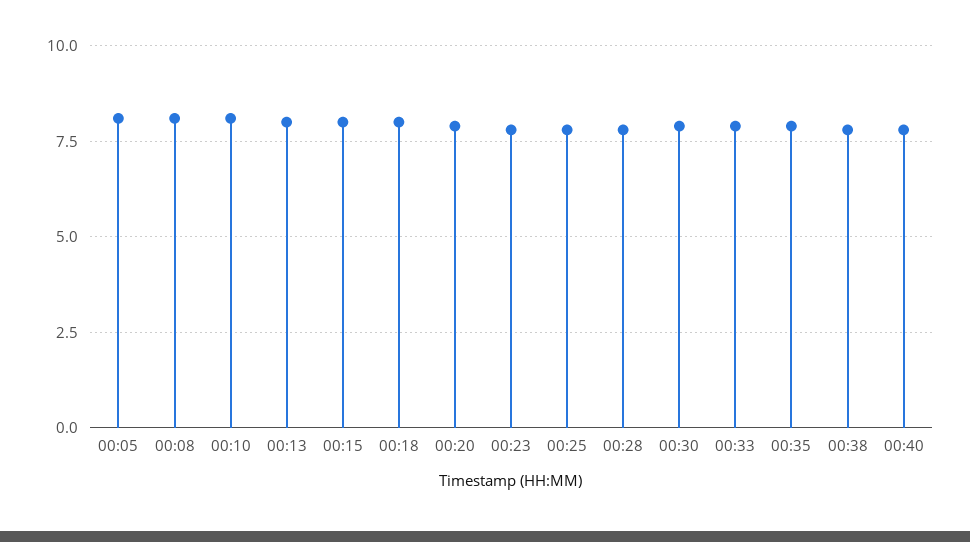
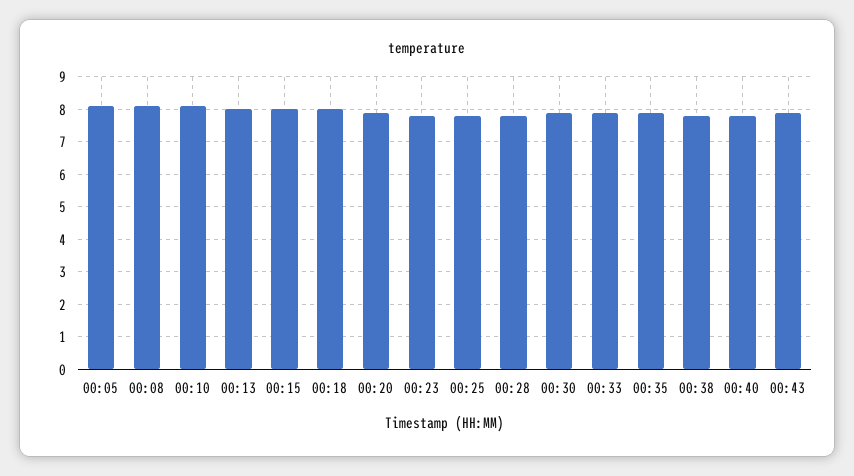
00:43: none -> 8

